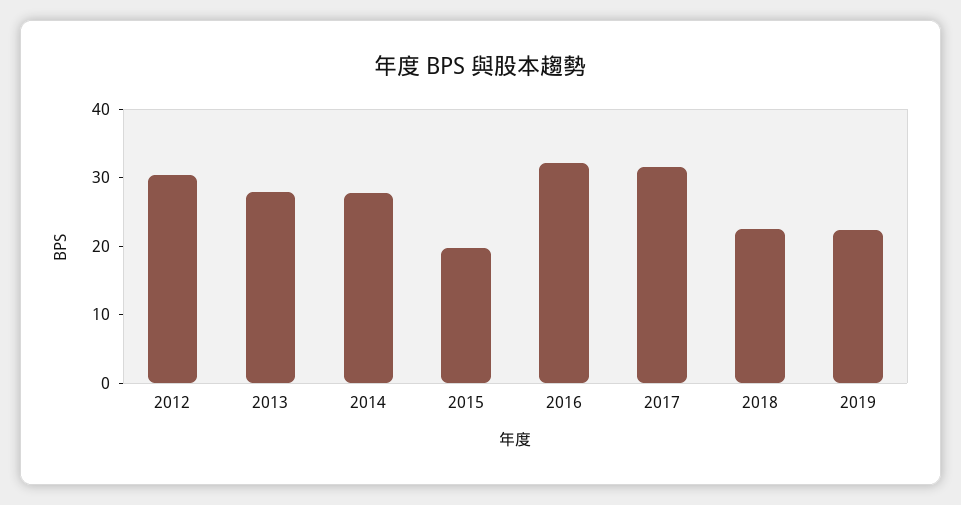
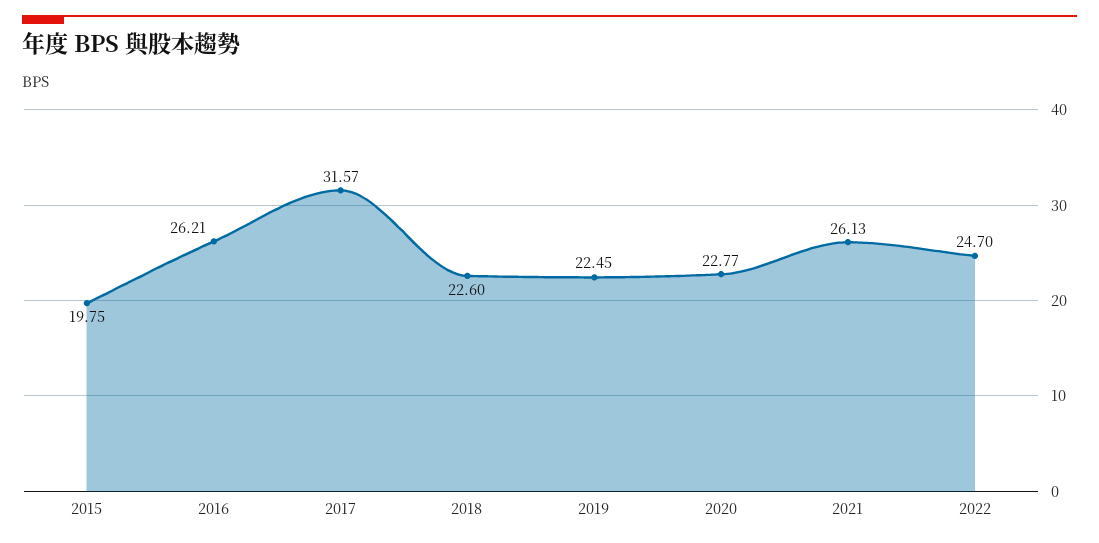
2012: 30 -> none
2013: 28 -> none
2014: 28 -> none
2016: 32 -> 26.21
2020: none -> 22.77
2021: none -> 26.13
2022: none -> 24.7

